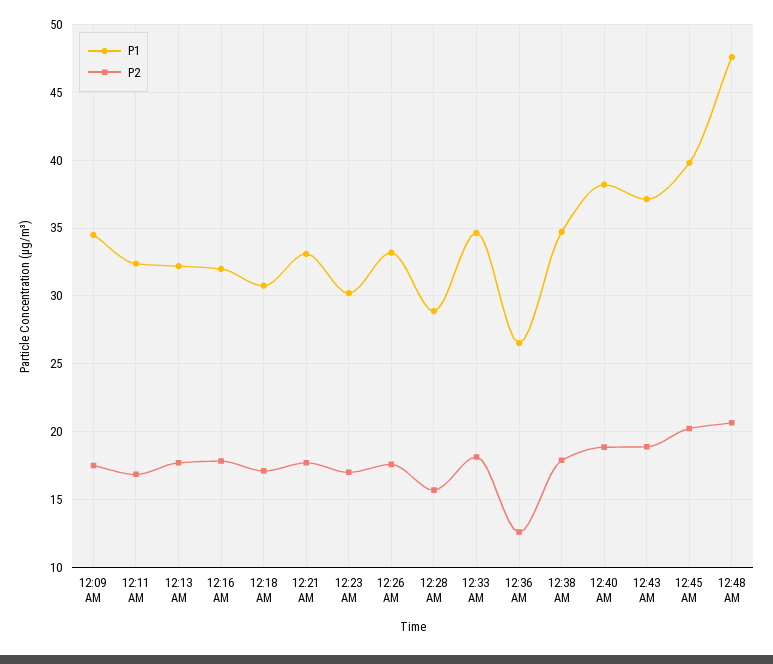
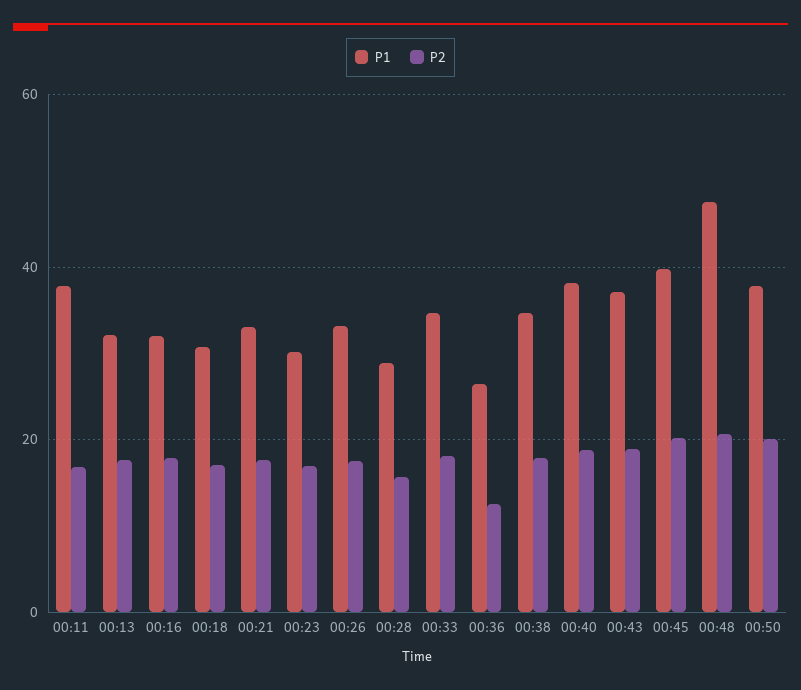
P1, 12:09 AM: 34.5 -> none
P2, 12:09 AM: 17.5 -> none
P1, 12:11 AM: 32.5 -> 38
P1, 00:50: none -> 38
P2, 00:50: none -> 20

